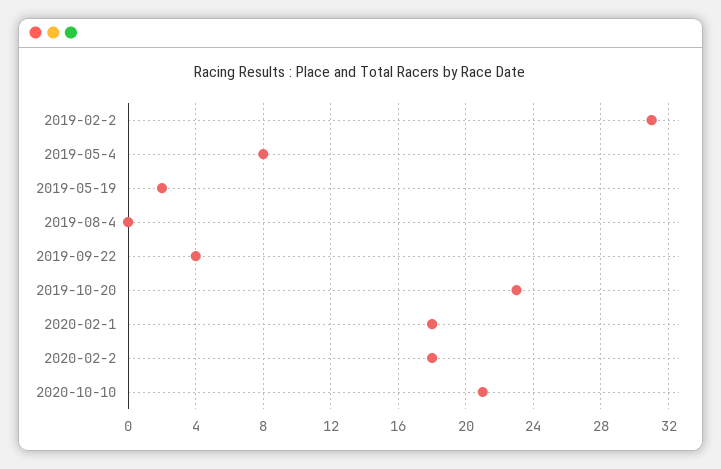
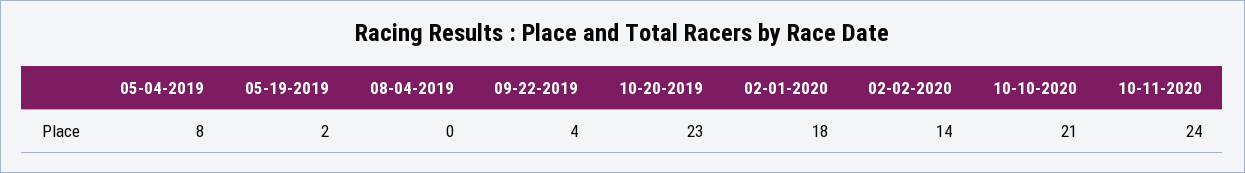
2019-02-2: 31 -> none
2020-02-2: 18 -> 14
10-11-2020: none -> 24

